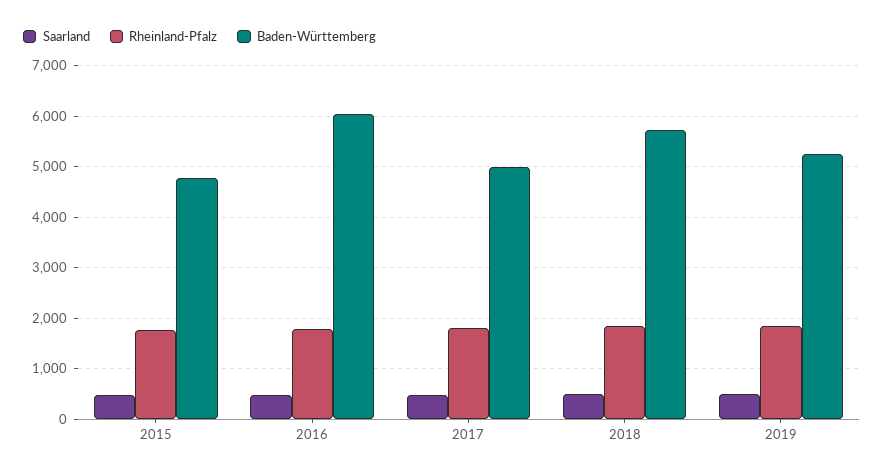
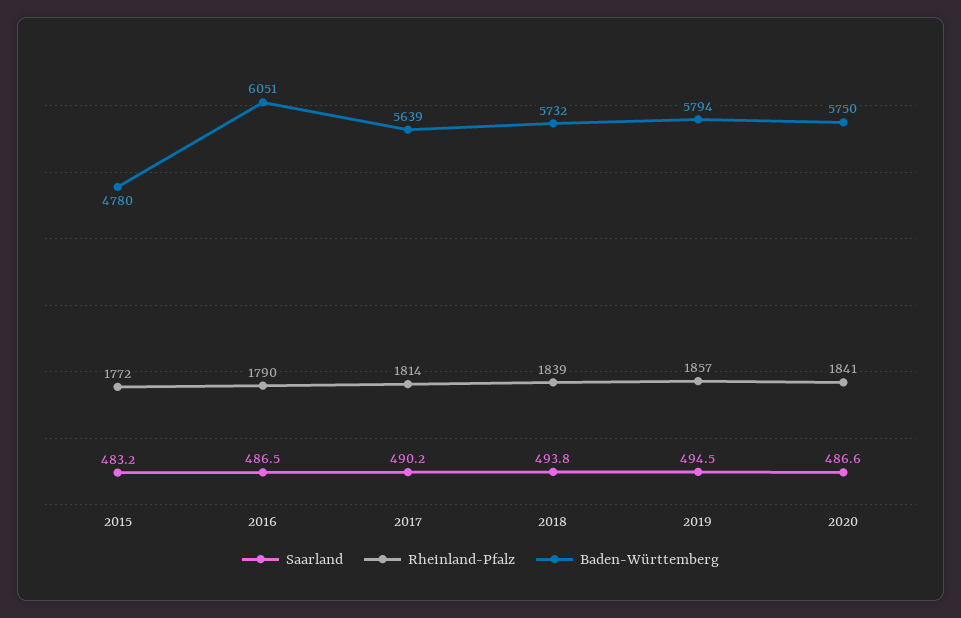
Baden-Württemberg, 2017: 5000 -> 5639
Baden-Württemberg, 2019: 5200 -> 5794
Saarland, 2020: none -> 486.6
Rheinland-Pfalz, 2020: none -> 1841
Baden-Württemberg, 2020: none -> 5750

